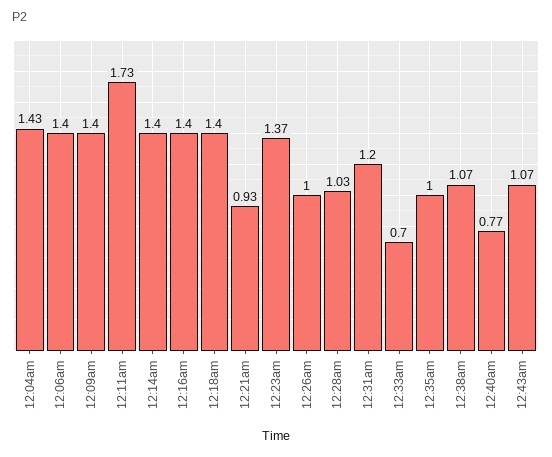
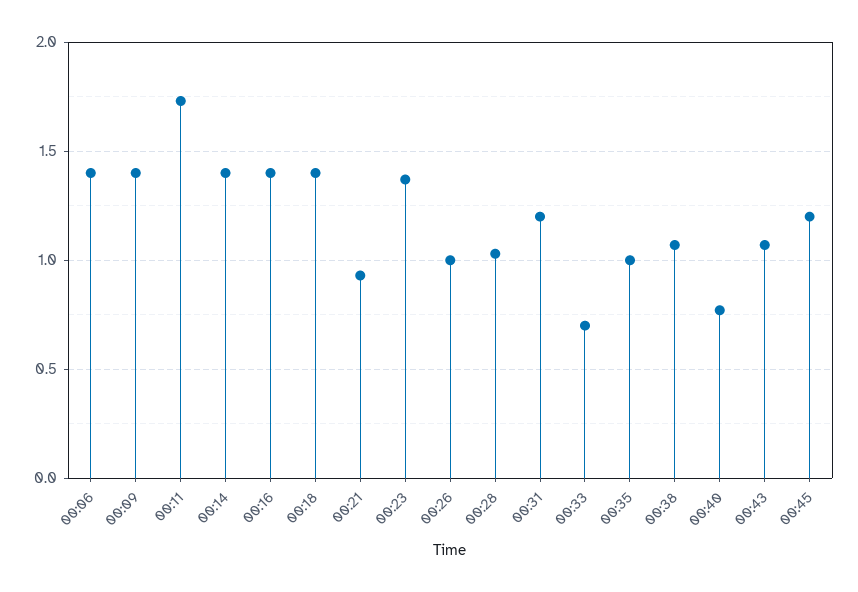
12:04am: 1.43 -> none
00:45: none -> 1.2

